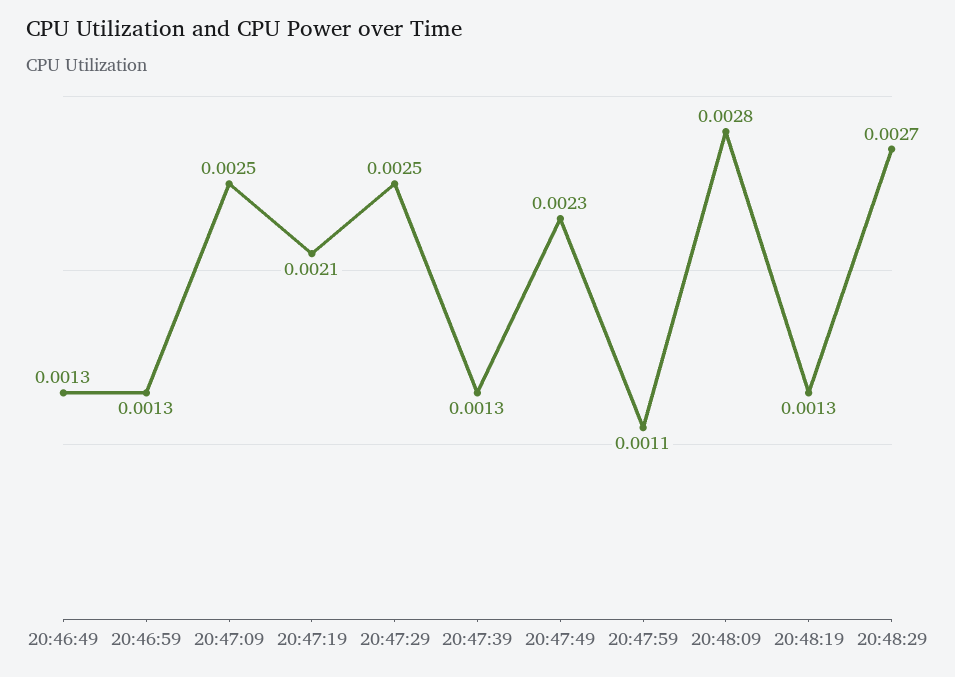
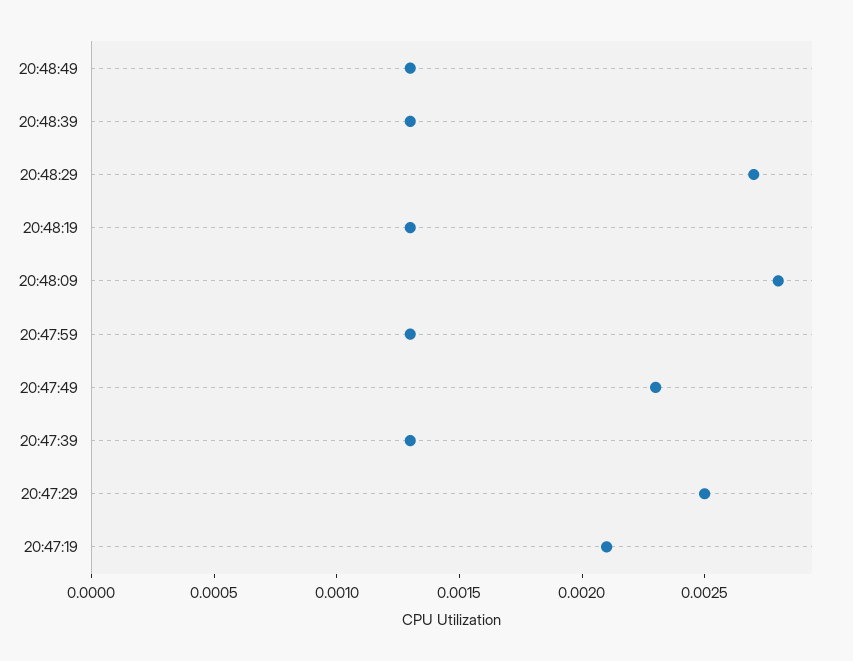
20:46:49: 0.0013 -> none
20:46:59: 0.0013 -> none
20:47:09: 0.0025 -> none
20:47:59: 0.0011 -> 0.0013
20:48:49: none -> 0.0013
20:48:39: none -> 0.0013

